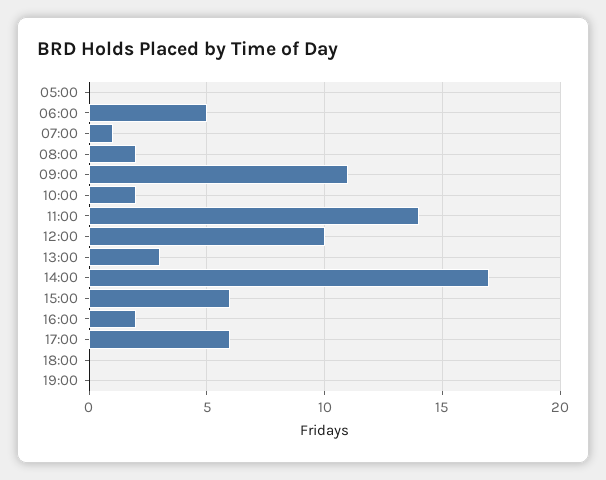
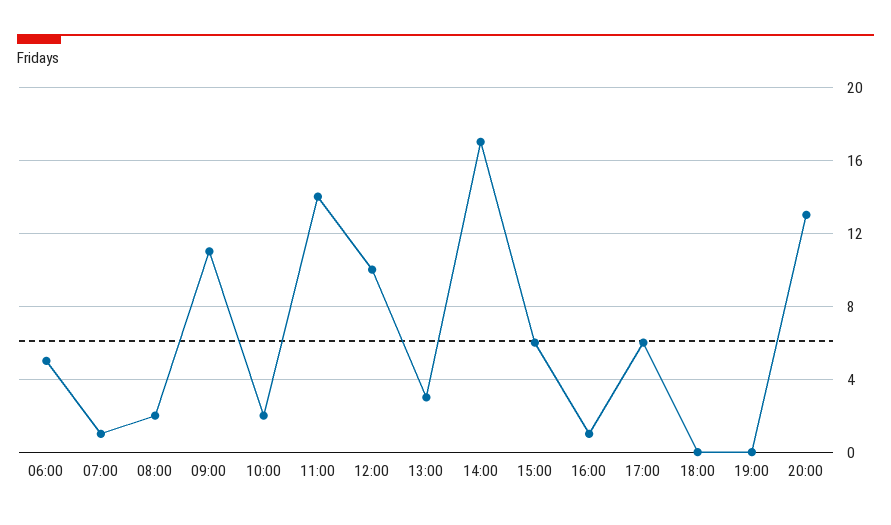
05:00: 0 -> none
16:00: 2 -> 1
20:00: none -> 13

